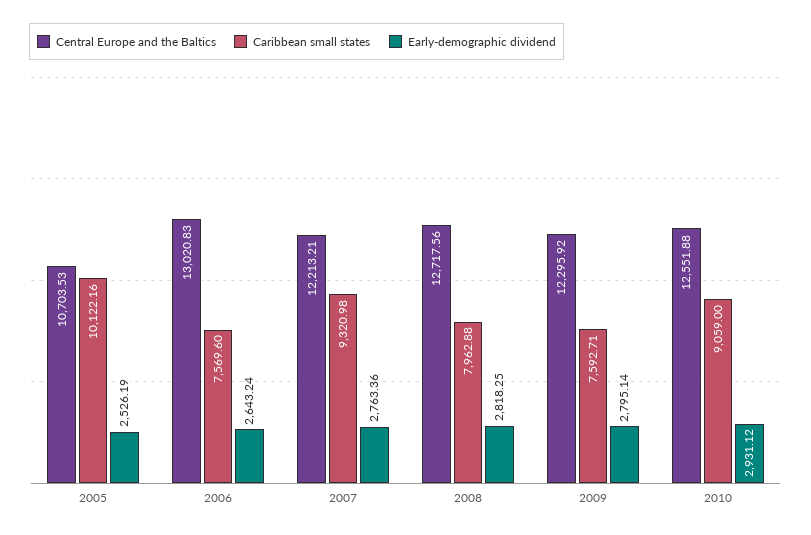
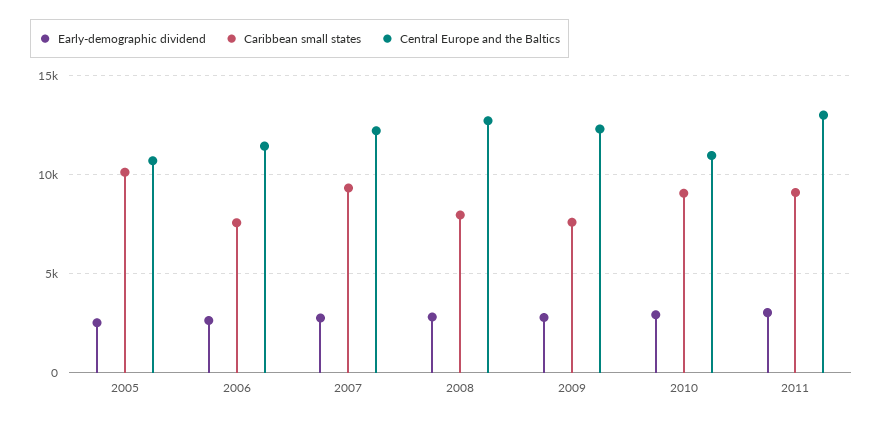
Central Europe and the Baltics, 2006: 13020.83 -> 11500
Central Europe and the Baltics, 2010: 12551.88 -> 11000
Early-demographic dividend, 2011: none -> 3000
Caribbean small states, 2011: none -> 9000
Central Europe and the Baltics, 2011: none -> 13000

